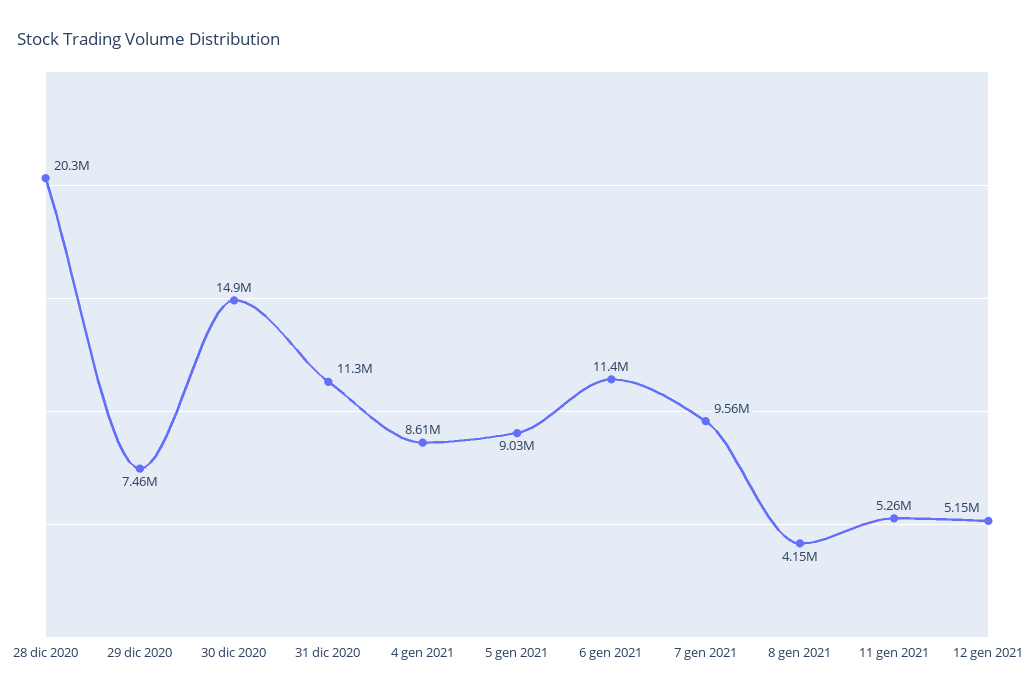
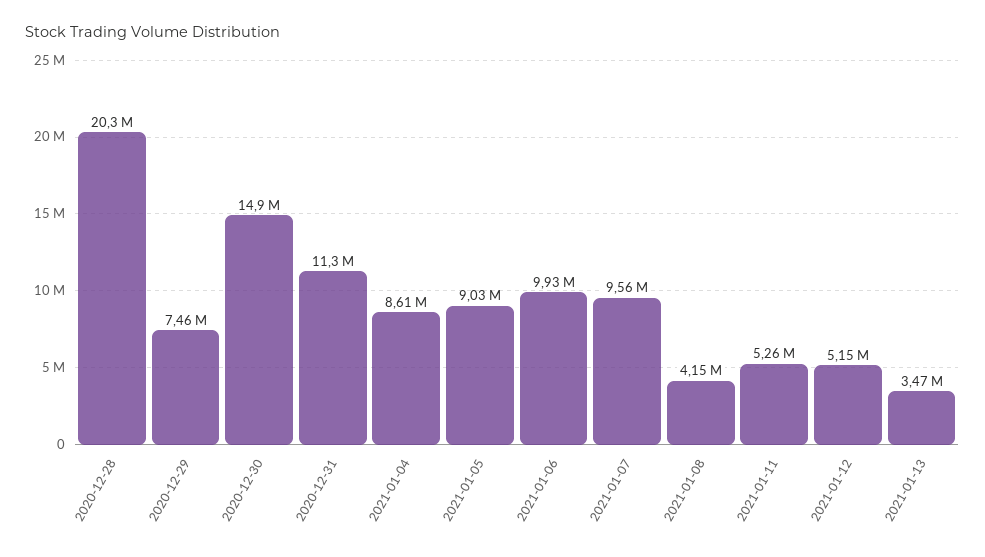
6 gen 2021: 11400000 -> 9930000
2021-01-13: none -> 3470000

